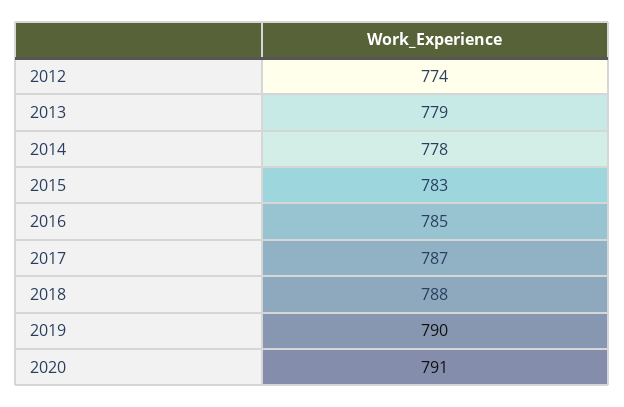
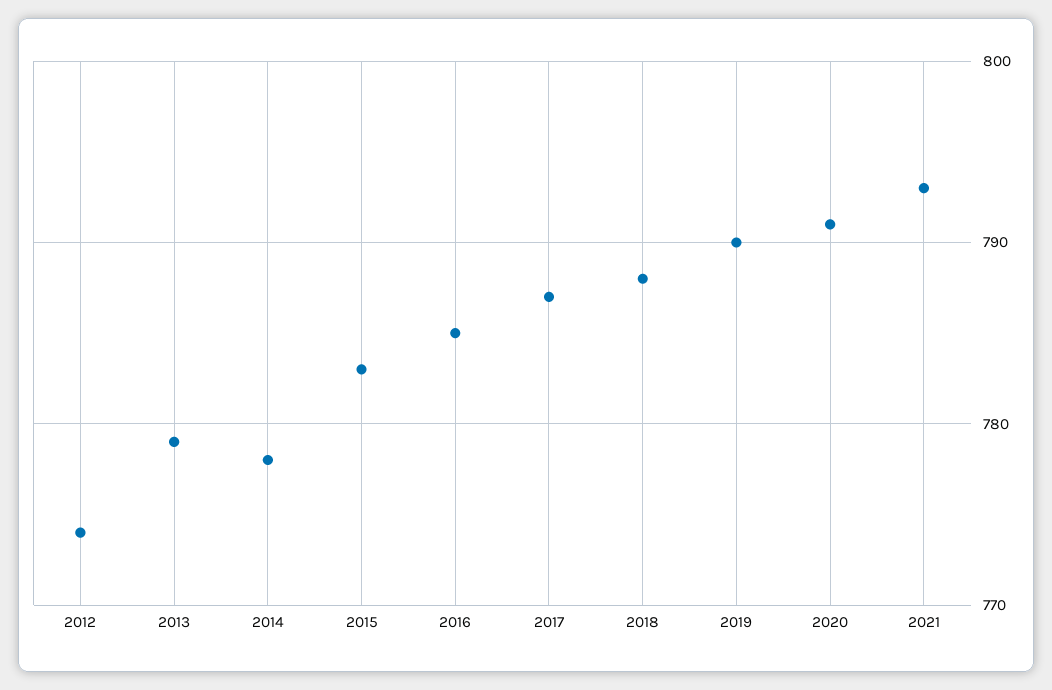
2021: none -> 793

